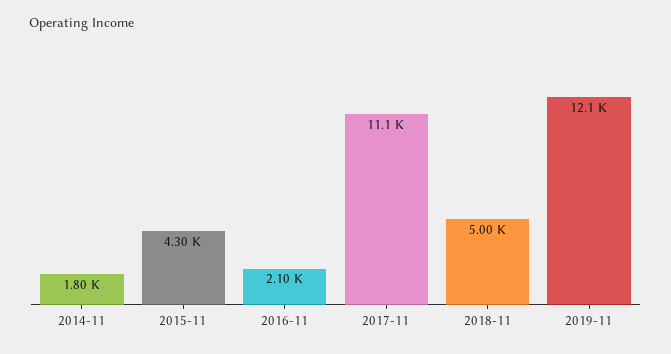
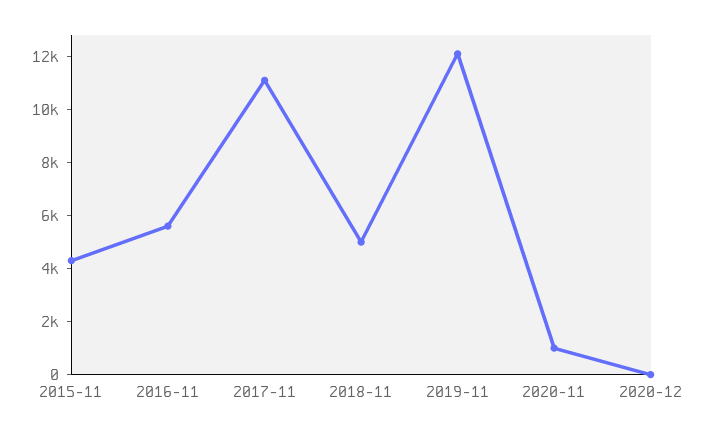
2014-11: 1800 -> none
2016-11: 2100 -> 5500
2020-11: none -> 1000
2020-12: none -> 0

